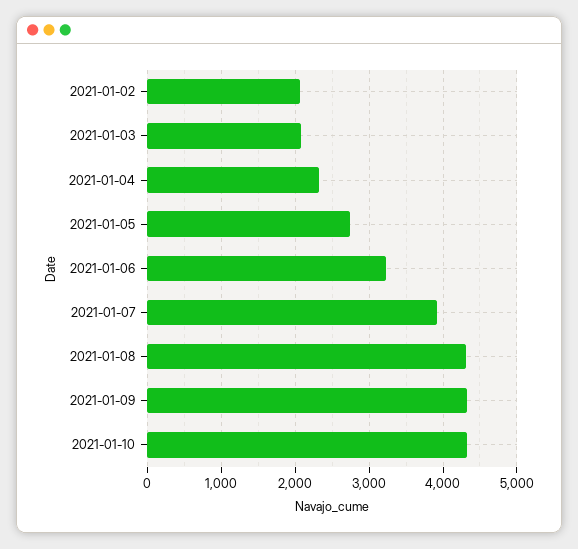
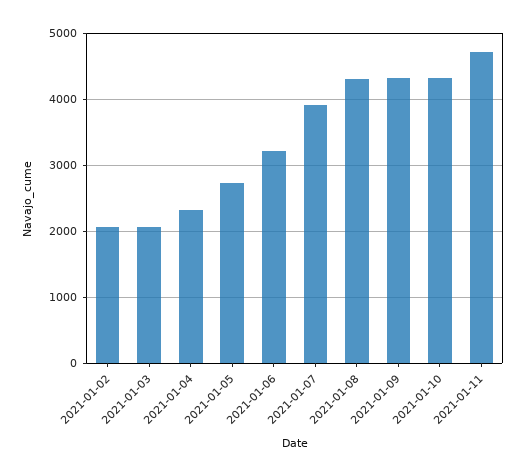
2021-01-11: none -> 4700

